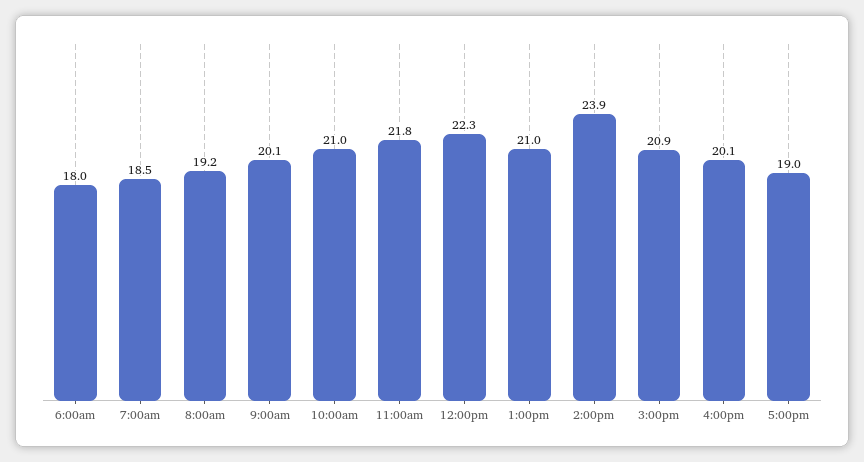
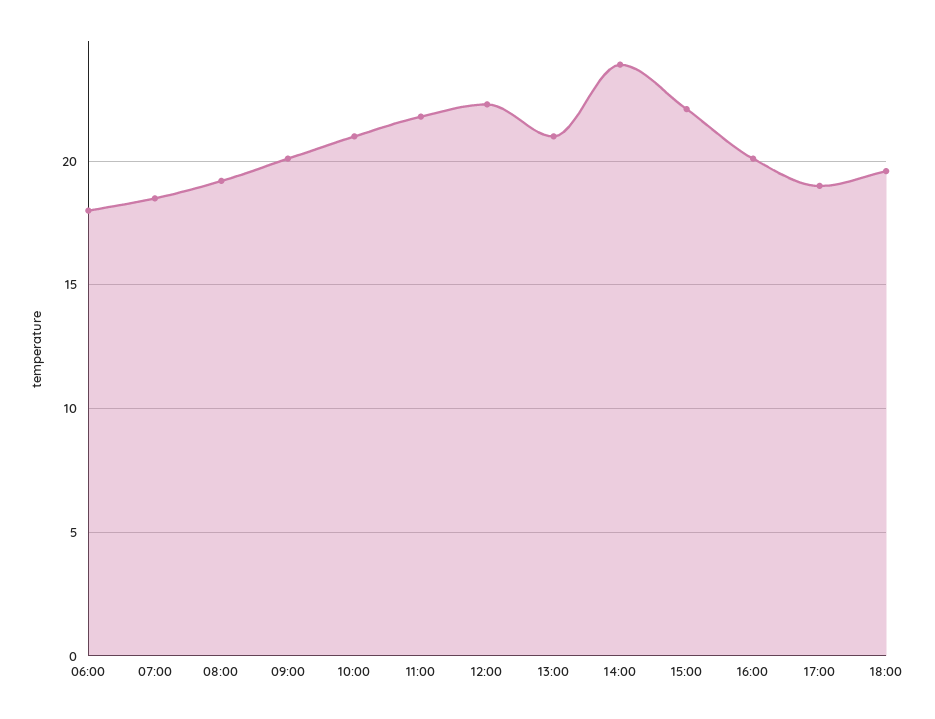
3:00pm: 20.9 -> 22
18:00: none -> 19.5

